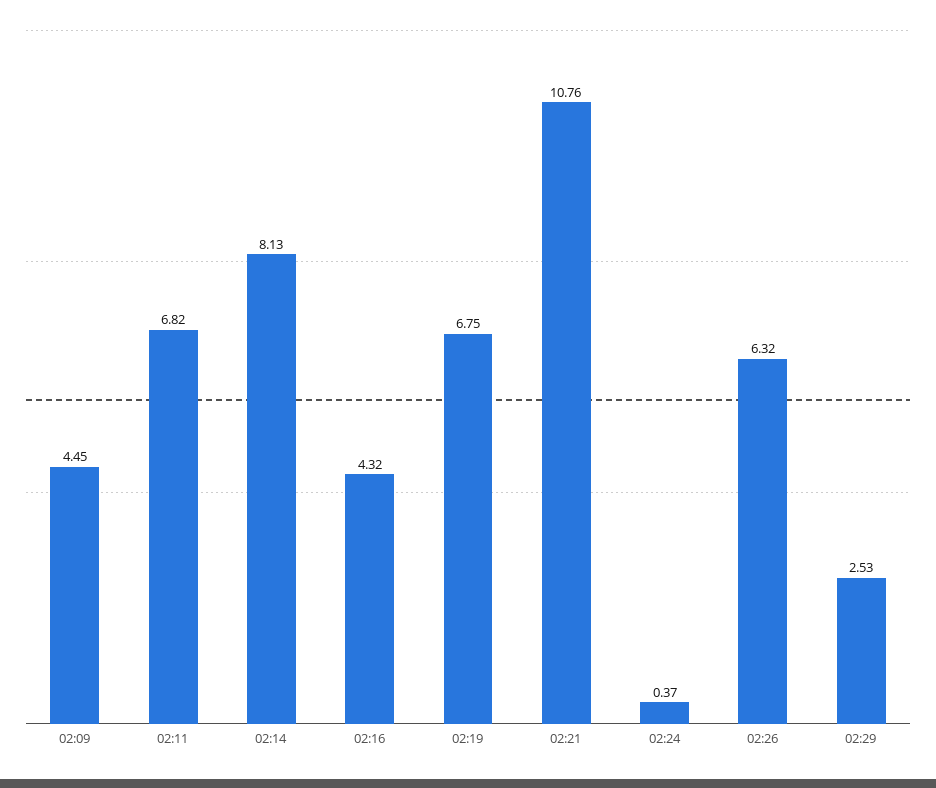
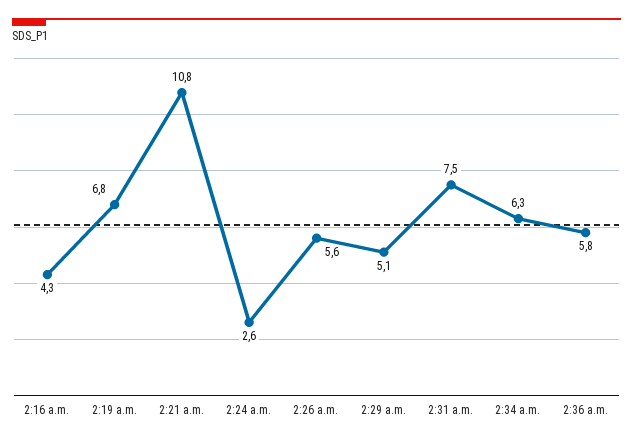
02:09: 4.45 -> none
02:11: 6.82 -> none
02:14: 8.13 -> none
02:24: 0.37 -> 2.6
02:26: 6.32 -> 5.6
02:29: 2.53 -> 5.1
2:31 a.m.: none -> 7.5
2:34 a.m.: none -> 6.3
2:36 a.m.: none -> 5.8

